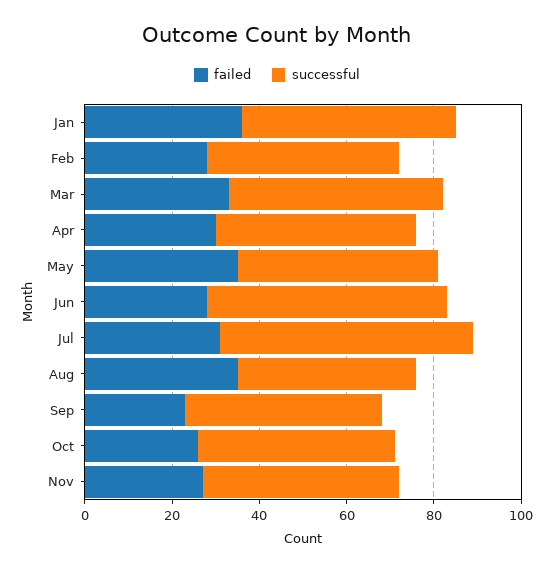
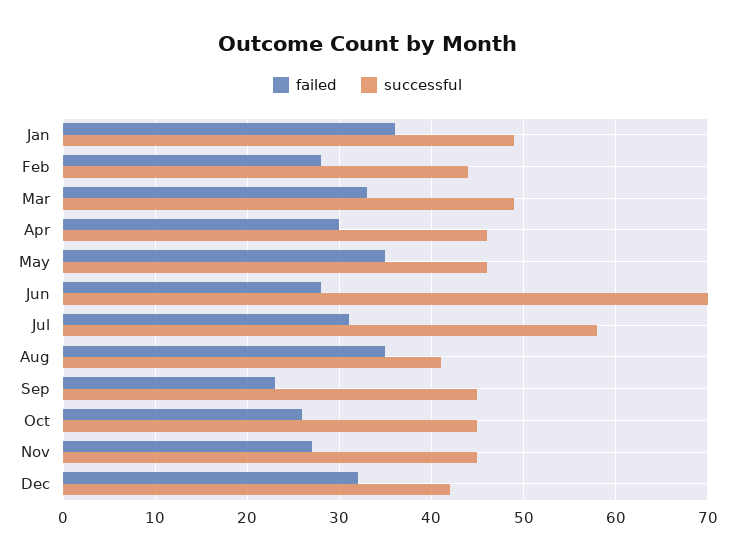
successful, Jun: 55 -> 70
failed, Dec: none -> 32
successful, Dec: none -> 42

